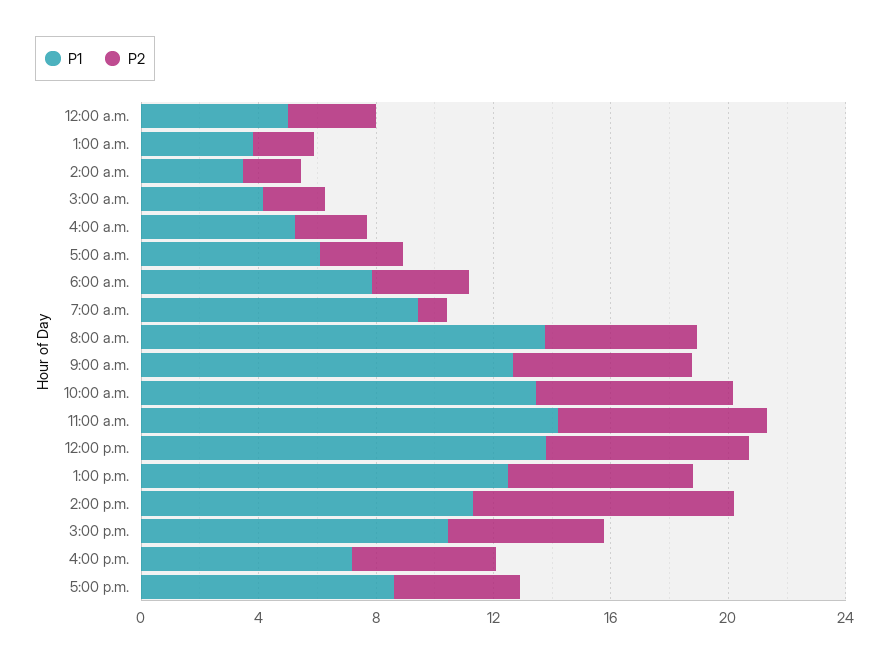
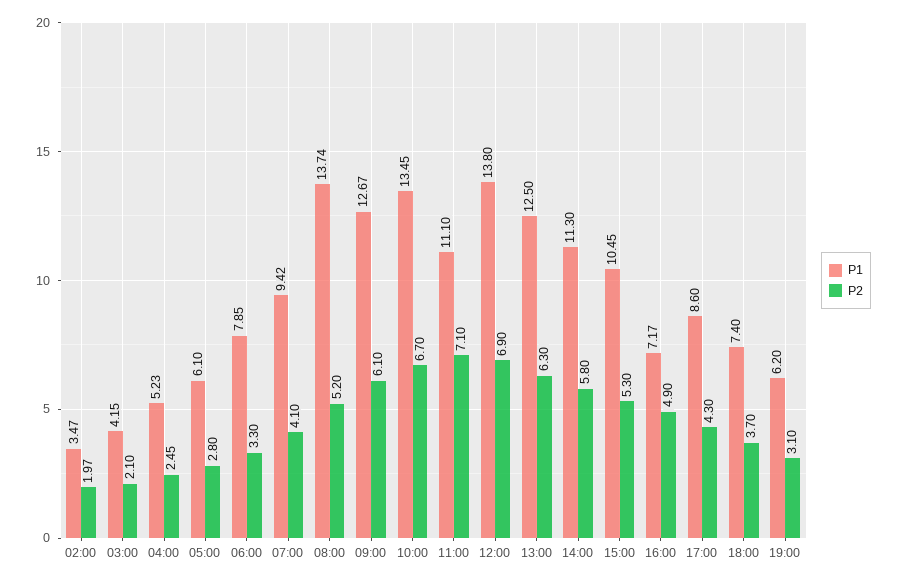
P1, 12:00 a.m.: 5 -> none
P2, 12:00 a.m.: 3 -> none
P1, 1:00 a.m.: 4 -> none
P2, 1:00 a.m.: 2 -> none
P2, 7:00 a.m.: 1 -> 4.1
P1, 11:00 a.m.: 14 -> 11.1
P2, 2:00 p.m.: 9 -> 5.8
P1, 18:00: none -> 7.4
P2, 18:00: none -> 3.7
P1, 19:00: none -> 6.2
P2, 19:00: none -> 3.1

